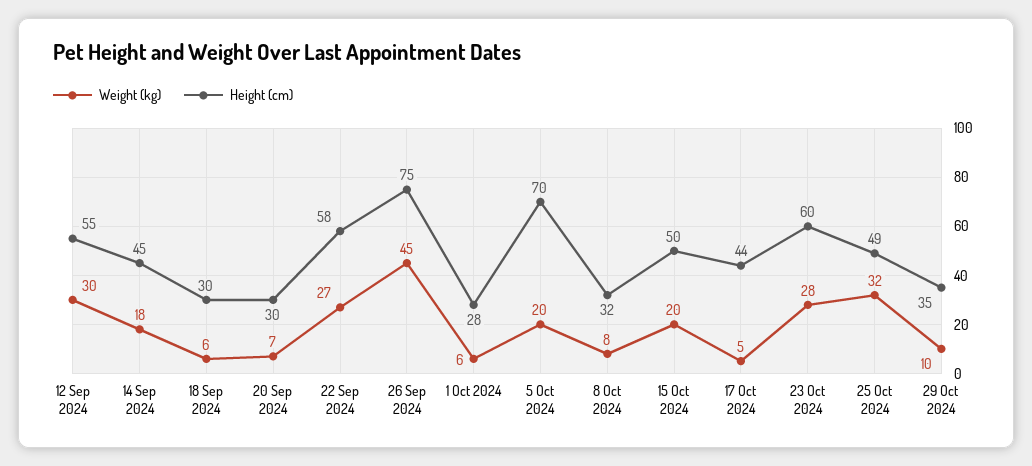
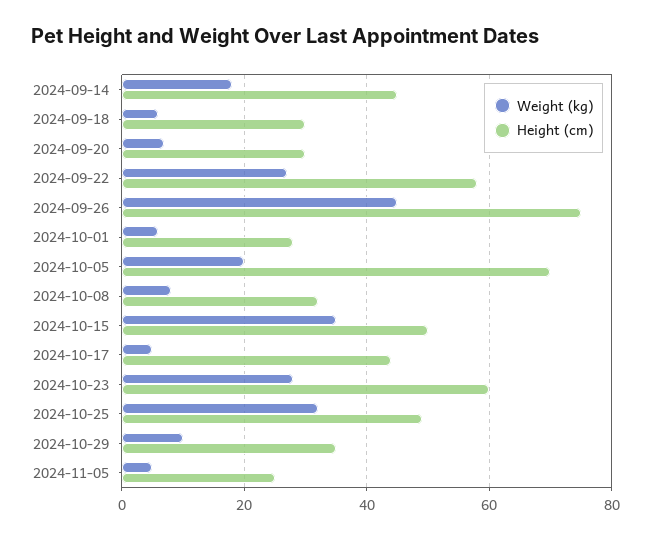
Weight (kg), 12 Sep 2024: 30 -> none
Height (cm), 12 Sep 2024: 55 -> none
Weight (kg), 15 Oct 2024: 20 -> 35
Weight (kg), 2024-11-05: none -> 5
Height (cm), 2024-11-05: none -> 25

